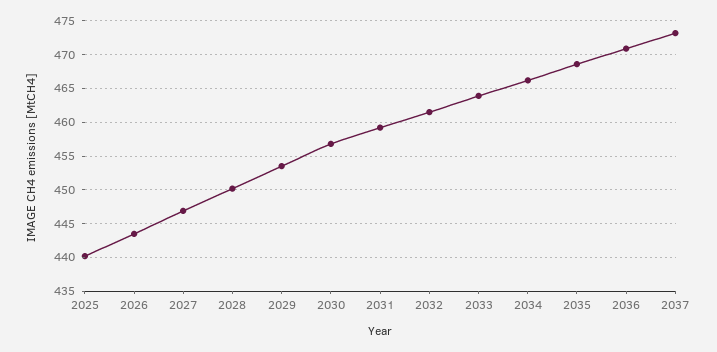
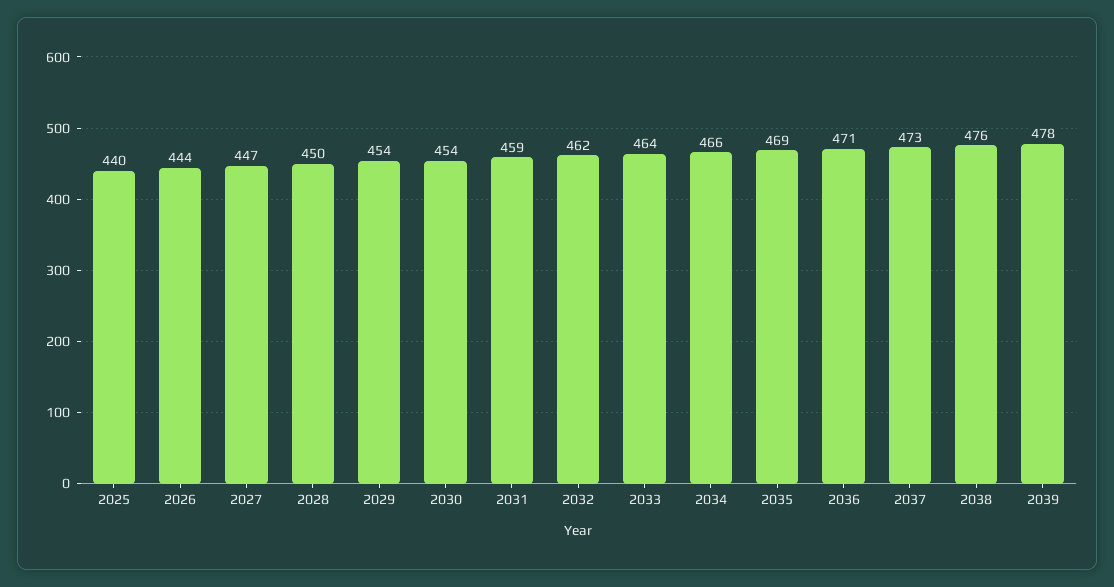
2030: 457 -> 454
2038: none -> 476
2039: none -> 478

